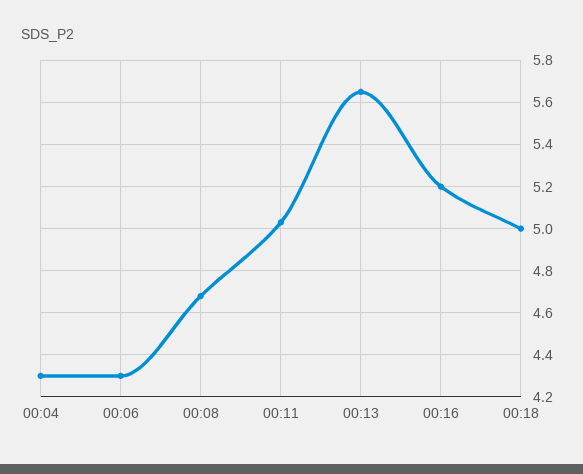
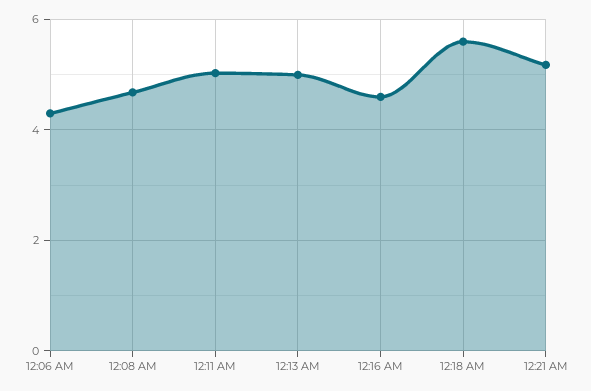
00:04: 4.3 -> none
00:13: 5.65 -> 5
00:16: 5.2 -> 4.6
00:18: 5 -> 5.6
12:21 AM: none -> 5.2

